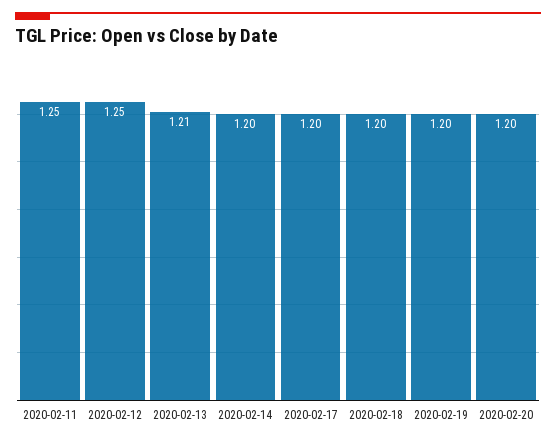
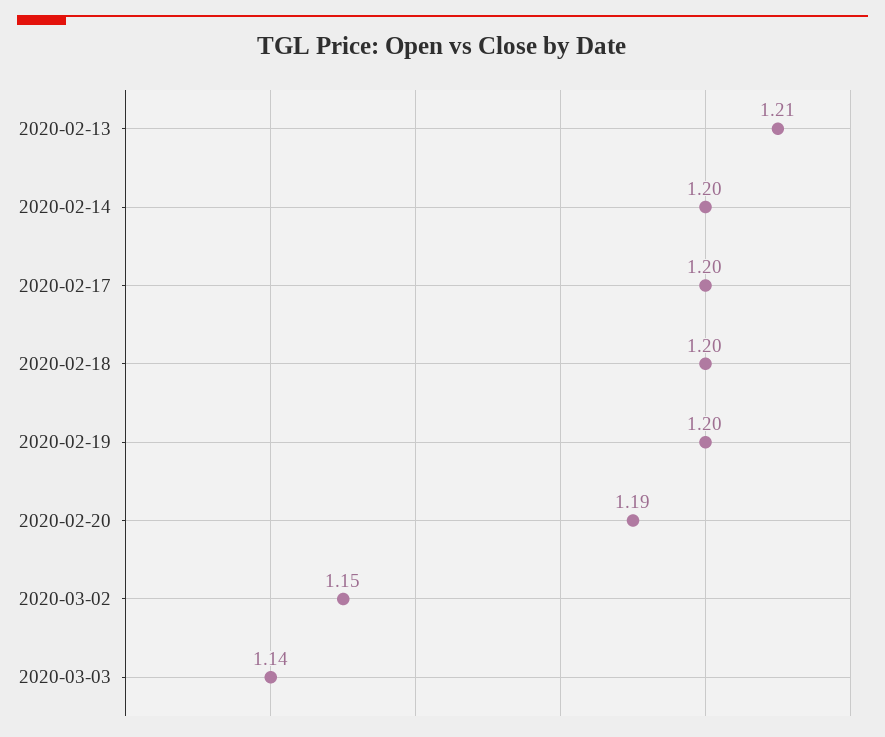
2020-02-11: 1.25 -> none
2020-02-12: 1.25 -> none
2020-02-20: 1.2 -> 1.19
2020-03-02: none -> 1.15
2020-03-03: none -> 1.14

